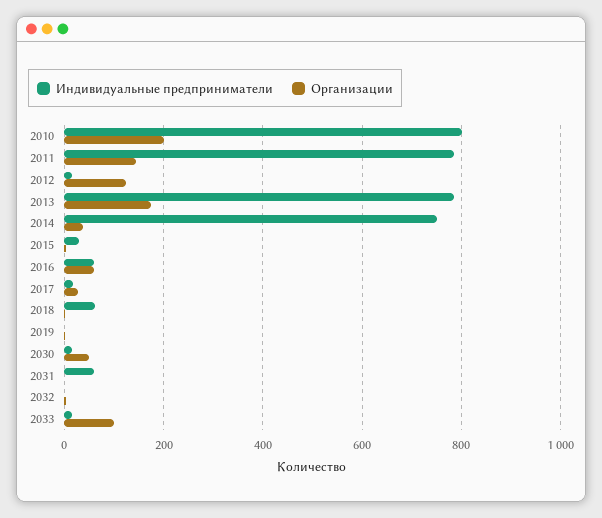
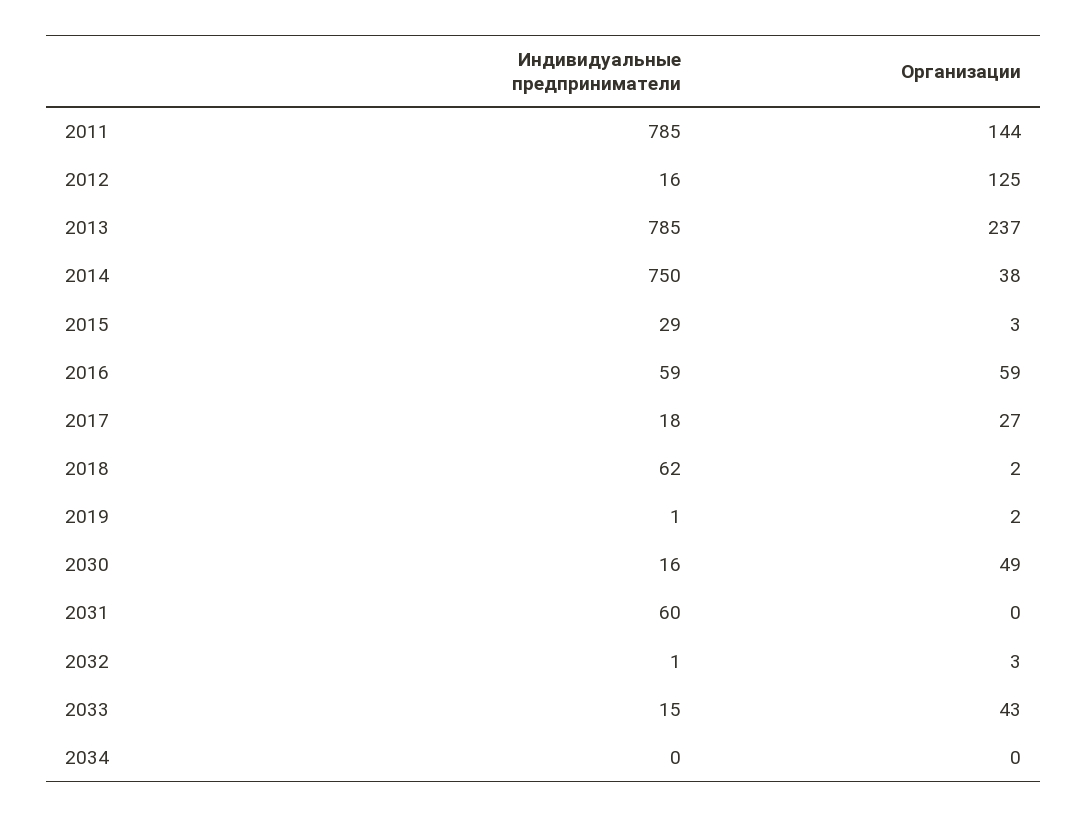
Индивидуальные предприниматели, 2010: 800 -> none
Организации, 2010: 200 -> none
Организации, 2013: 180 -> 237
Организации, 2033: 100 -> 43
Индивидуальные предприниматели, 2034: none -> 0
Организации, 2034: none -> 0

